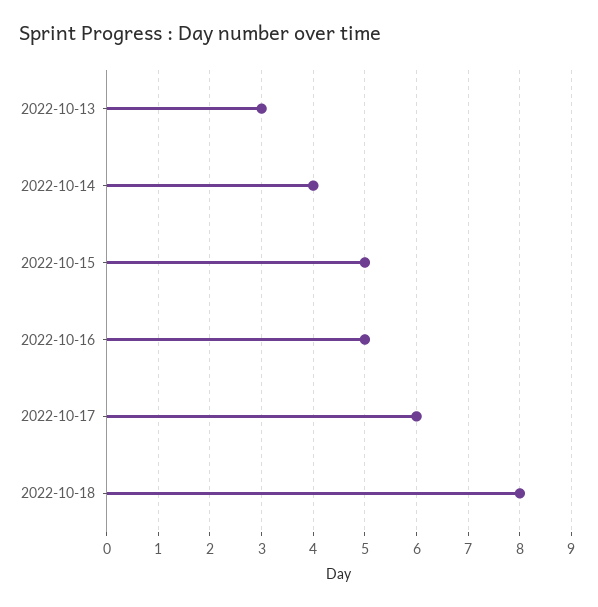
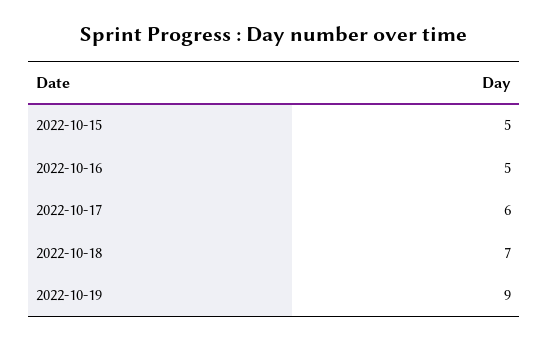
2022-10-13: 3 -> none
2022-10-14: 4 -> none
2022-10-18: 8 -> 7
2022-10-19: none -> 9

